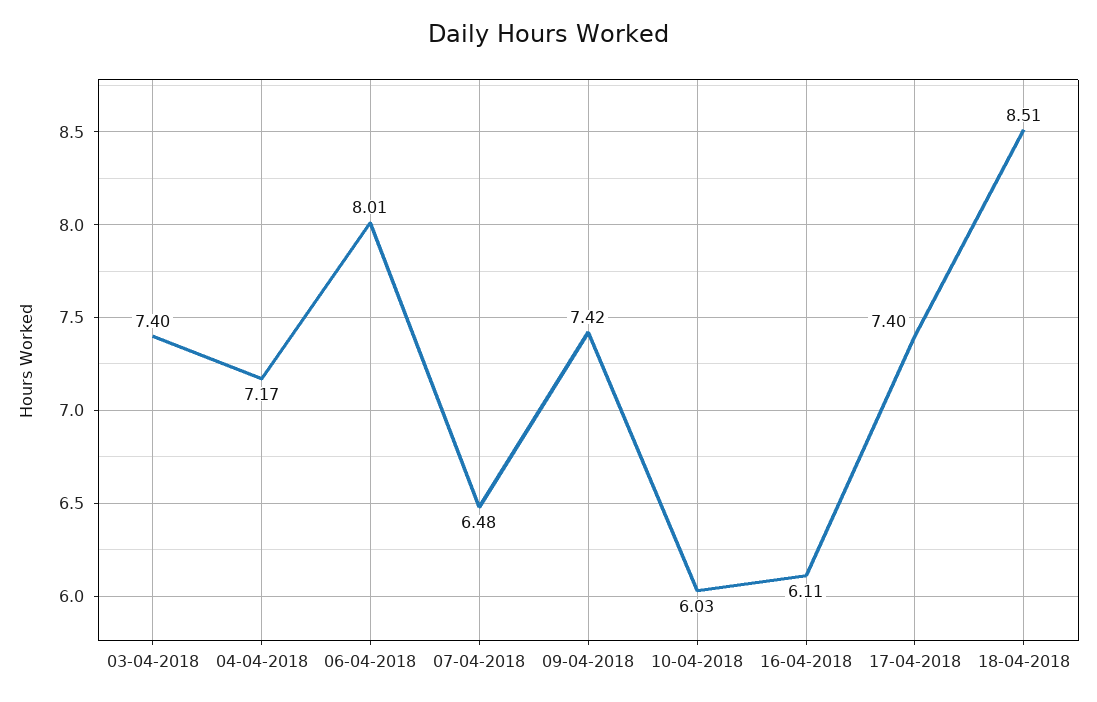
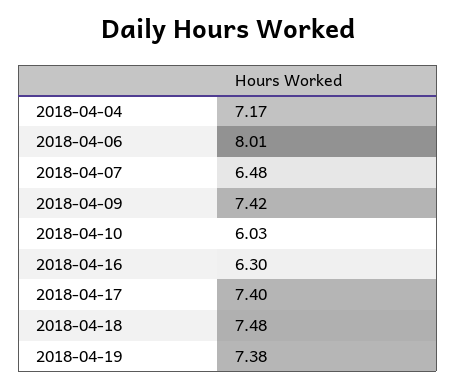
03-04-2018: 7.4 -> none
16-04-2018: 6.11 -> 6.3
18-04-2018: 8.51 -> 7.48
2018-04-19: none -> 7.38

